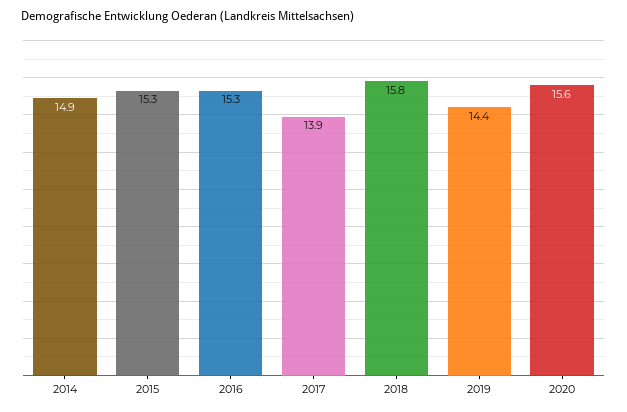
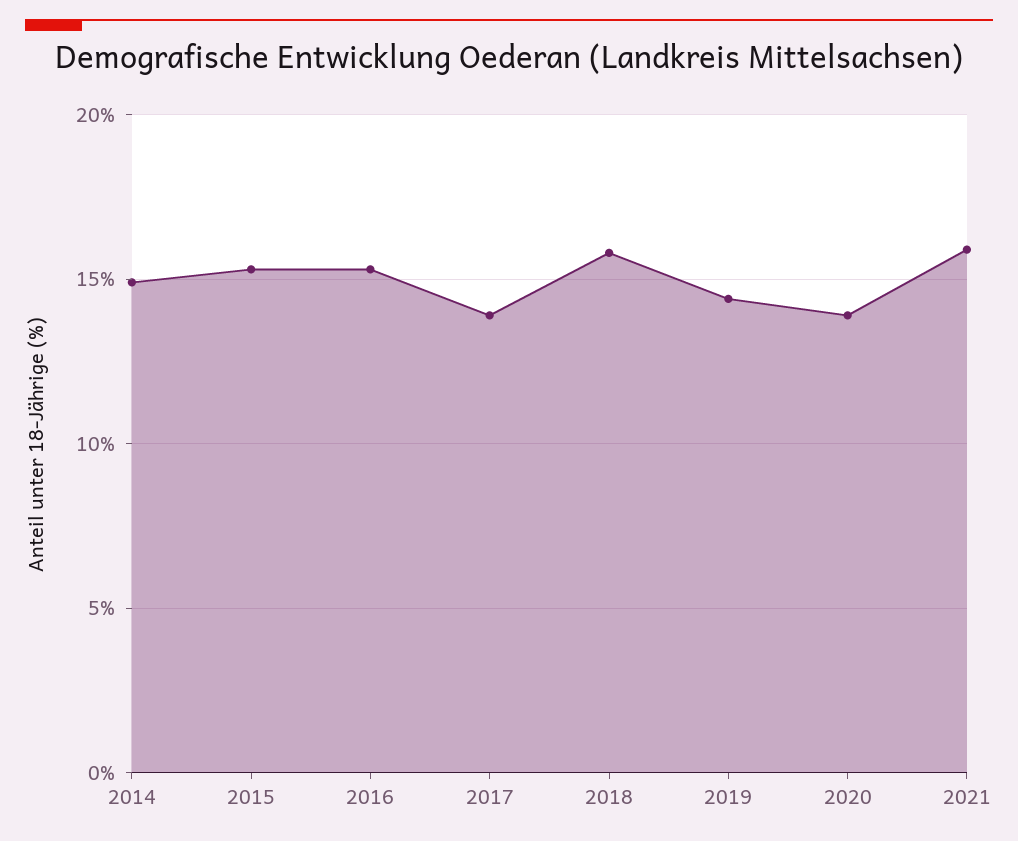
2020: 15.6 -> 14
2021: none -> 16

